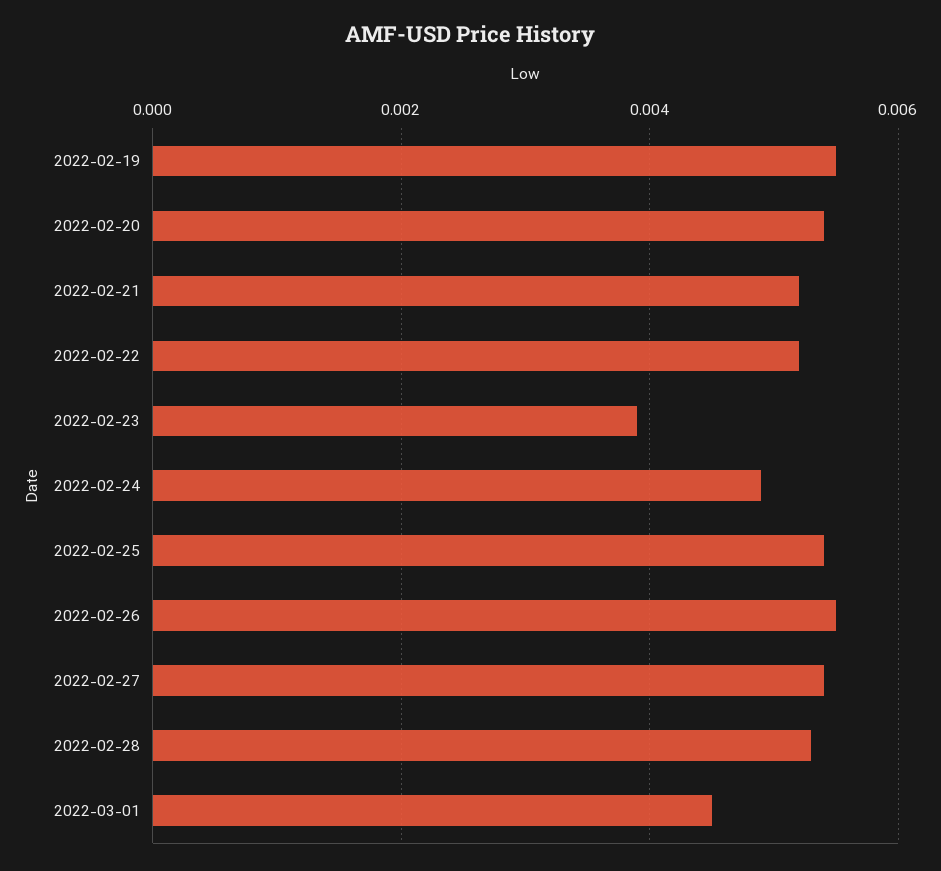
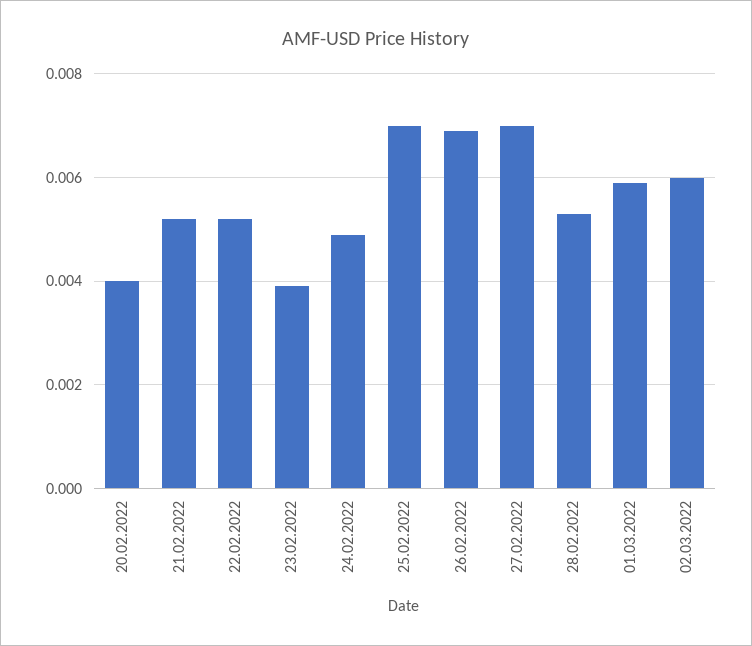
2022-02-19: 0.0055 -> none
2022-02-20: 0.0055 -> 0.004
2022-02-25: 0.0055 -> 0.007
2022-02-26: 0.0055 -> 0.007
2022-02-27: 0.0055 -> 0.007
2022-03-01: 0.0045 -> 0.006
02.03.2022: none -> 0.006

